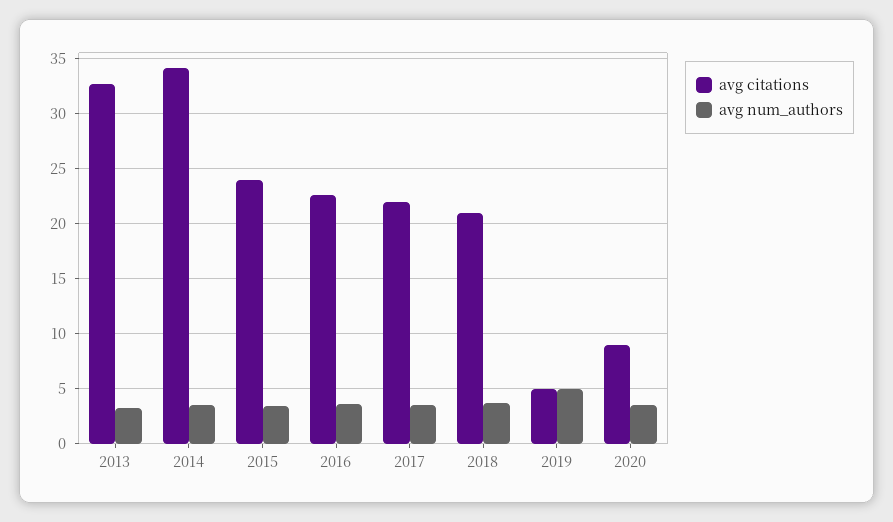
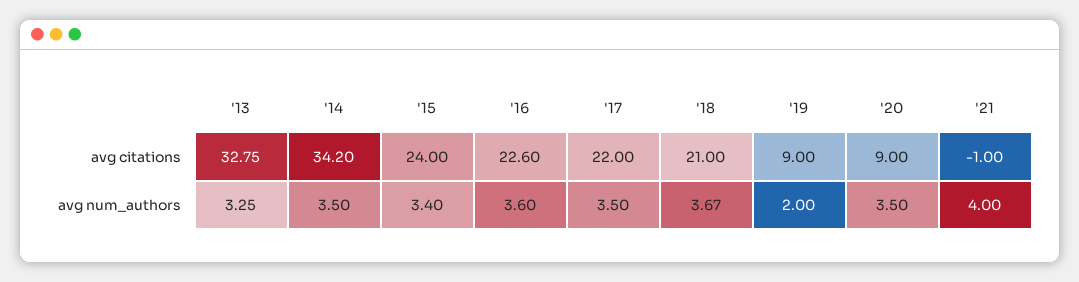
avg citations, 2019: 5 -> 9
avg num_authors, 2019: 5 -> 2
avg citations, '21: none -> -1
avg num_authors, '21: none -> 4

